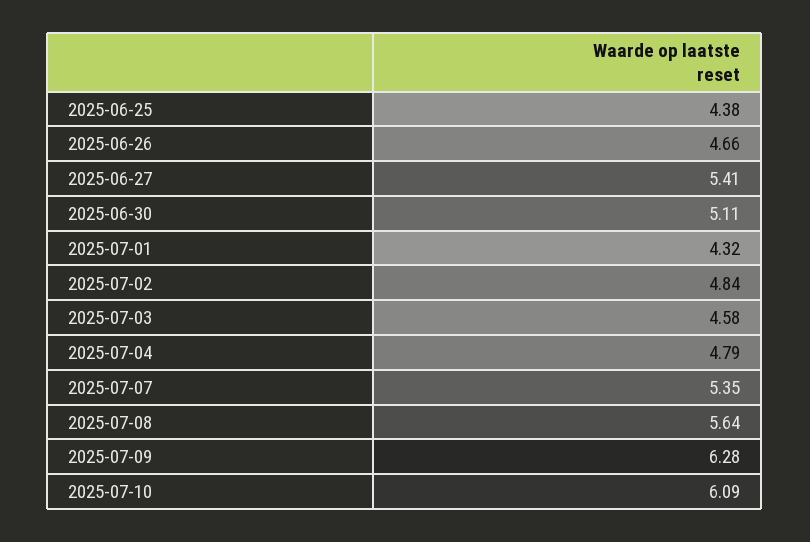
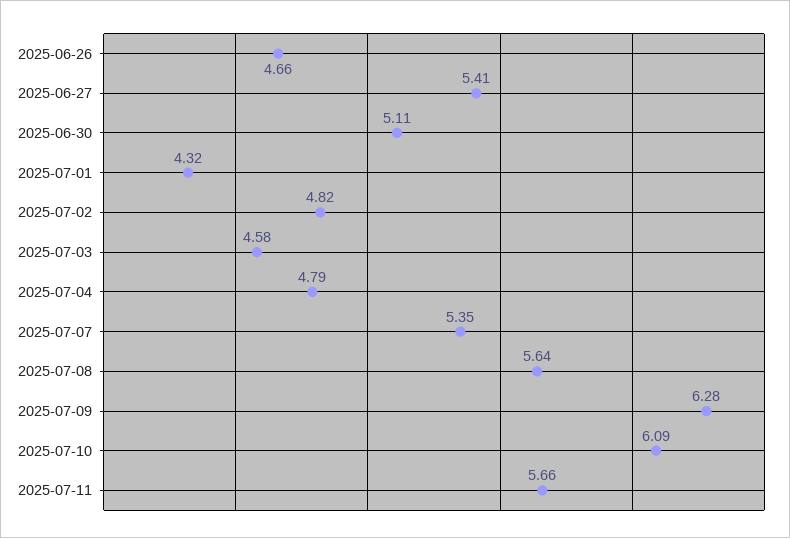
2025-06-25: 4.38 -> none
2025-07-02: 4.84 -> 4.82
2025-07-11: none -> 5.66

